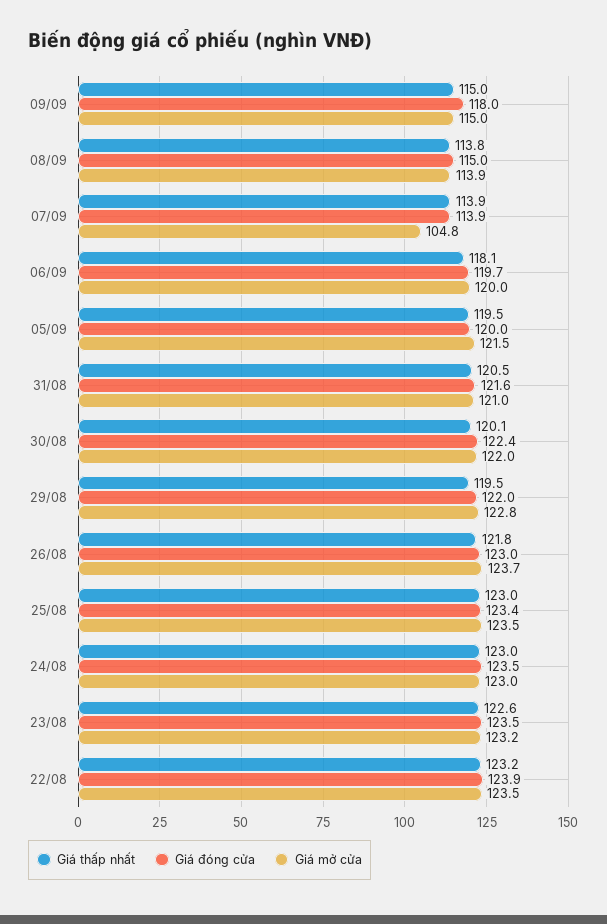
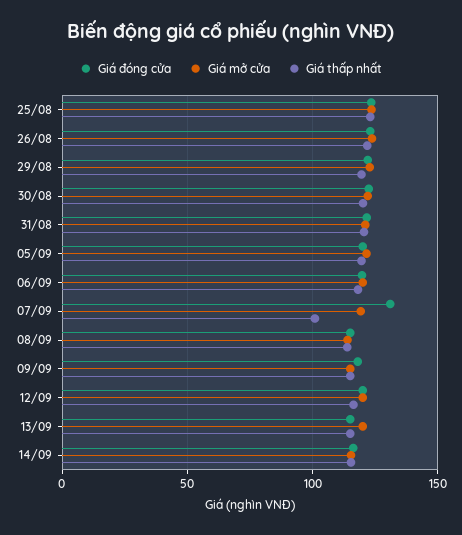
Giá thấp nhất, 07/09: 113.9 -> 100
Giá đóng cửa, 07/09: 113.9 -> 130
Giá mở cửa, 07/09: 104.8 -> 120
Giá thấp nhất, 24/08: 123 -> none
Giá đóng cửa, 24/08: 123.5 -> none
Giá mở cửa, 24/08: 123 -> none
Giá thấp nhất, 23/08: 122.6 -> none
Giá đóng cửa, 23/08: 123.5 -> none
Giá mở cửa, 23/08: 123.2 -> none
Giá thấp nhất, 22/08: 123.2 -> none
Giá đóng cửa, 22/08: 123.9 -> none
Giá mở cửa, 22/08: 123.5 -> none
Giá đóng cửa, 12/09: none -> 120
Giá mở cửa, 12/09: none -> 120
Giá thấp nhất, 12/09: none -> 115
Giá đóng cửa, 13/09: none -> 115
Giá mở cửa, 13/09: none -> 120
Giá thấp nhất, 13/09: none -> 115
Giá đóng cửa, 14/09: none -> 115
Giá mở cửa, 14/09: none -> 115
Giá thấp nhất, 14/09: none -> 115

